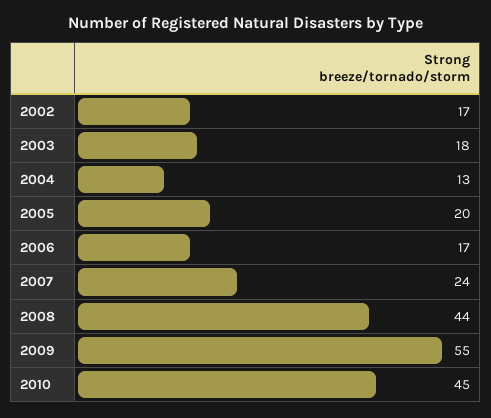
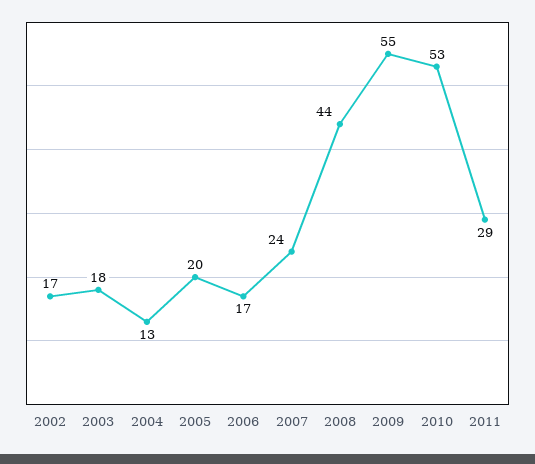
2010: 45 -> 53
2011: none -> 29

